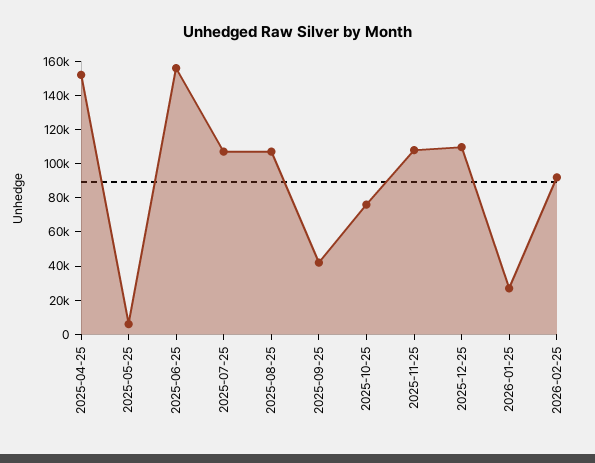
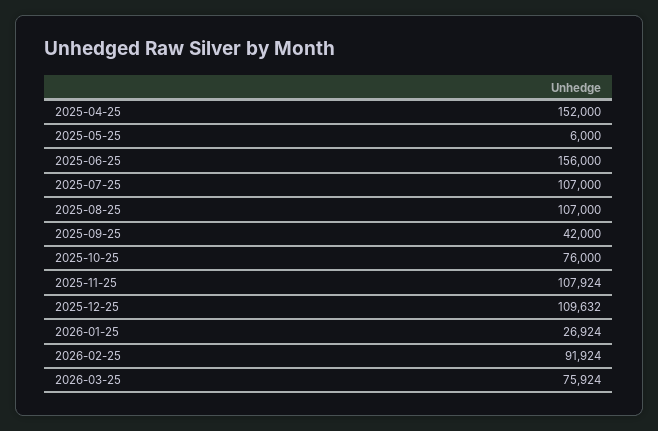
2026-03-25: none -> 75924

